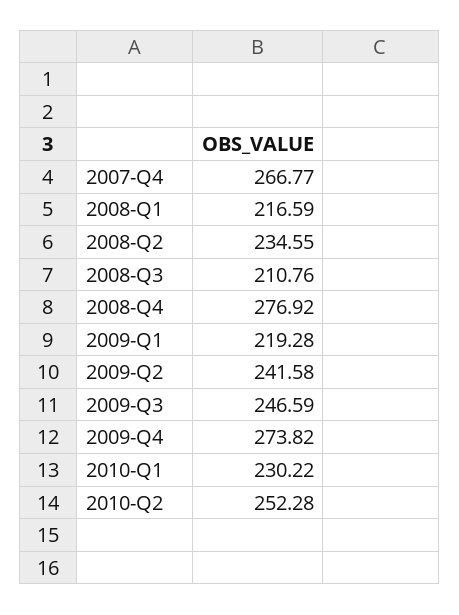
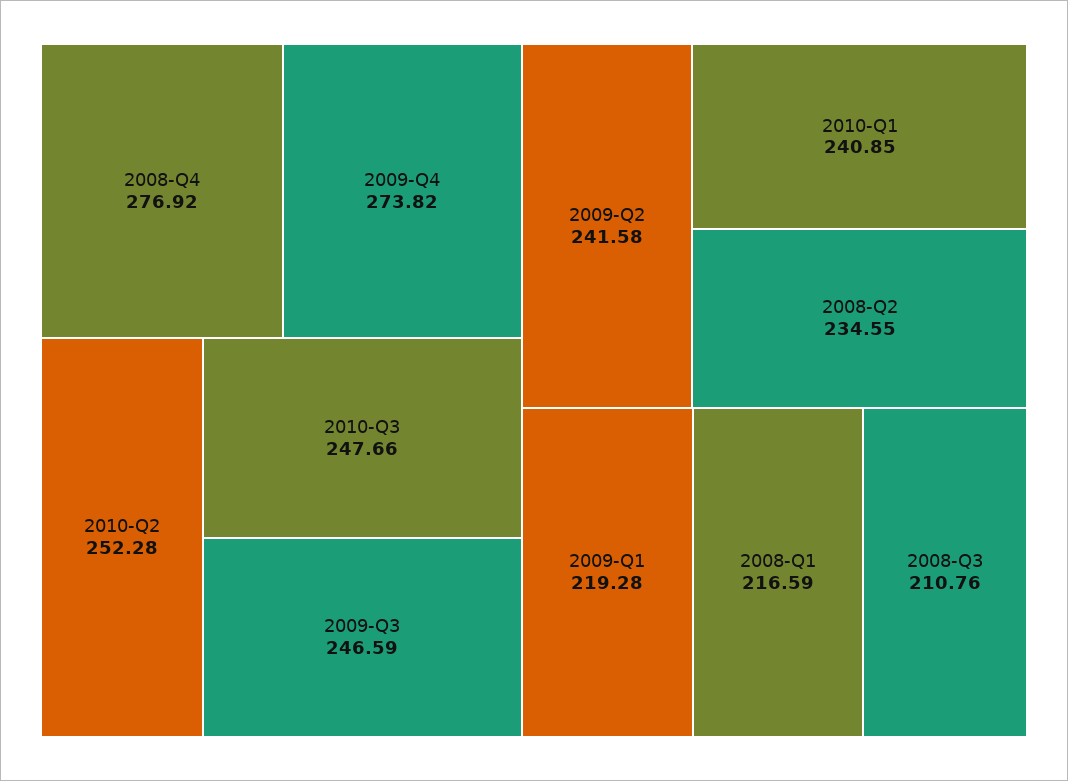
2007-Q4: 266.77 -> none
2010-Q1: 230.22 -> 240.85
2010-Q3: none -> 247.66

